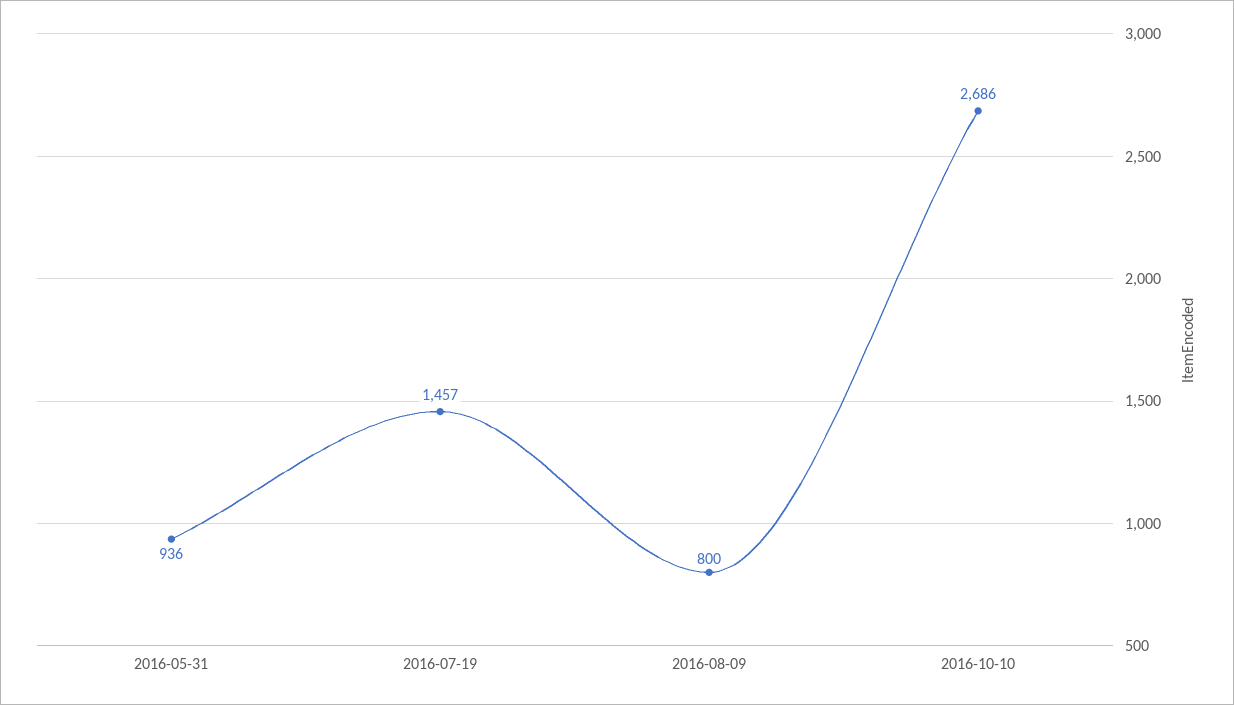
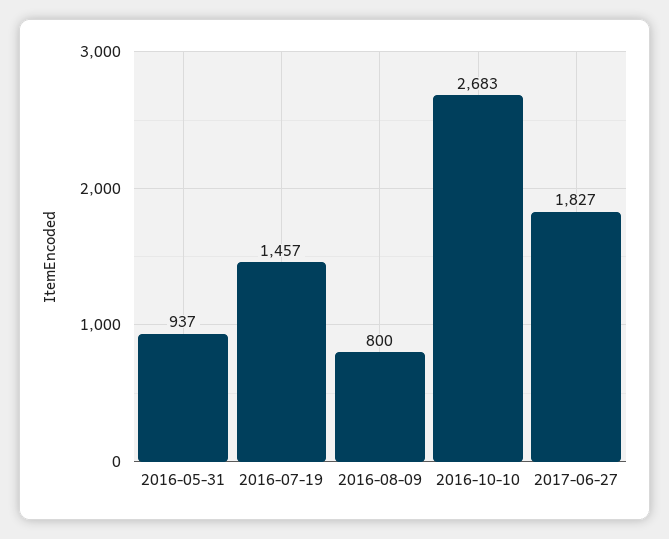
2016-05-31: 936 -> 937
2016-10-10: 2686 -> 2683
2017-06-27: none -> 1827

